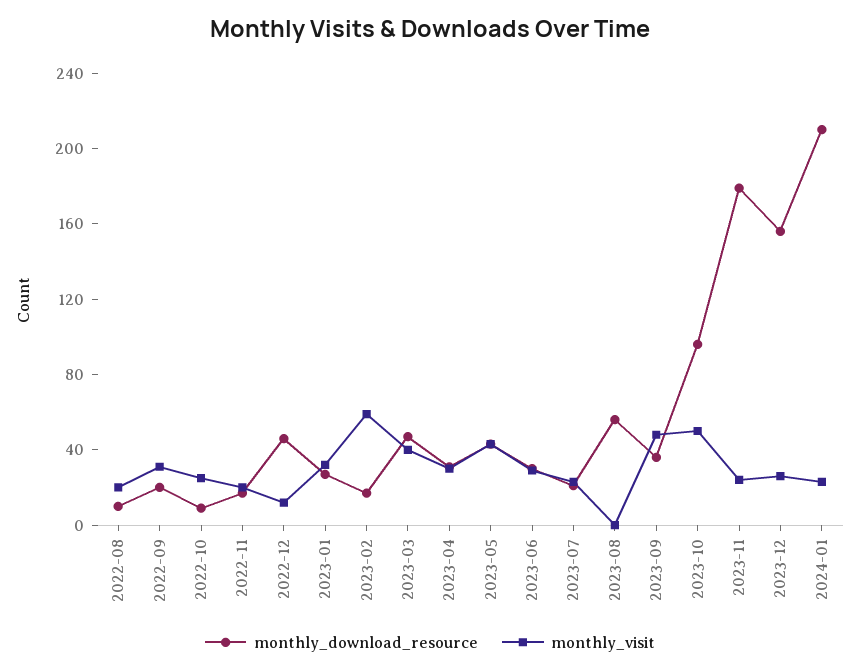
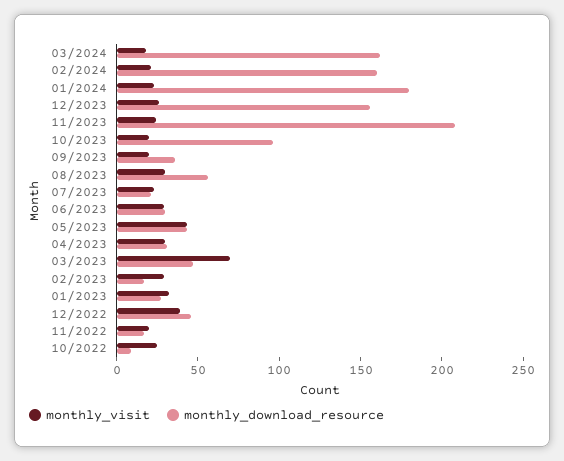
monthly_download_resource, 2022-08: 10 -> none
monthly_visit, 2022-08: 20 -> none
monthly_download_resource, 2022-09: 20 -> none
monthly_visit, 2022-09: 30 -> none
monthly_visit, 2022-12: 10 -> 40
monthly_visit, 2023-02: 60 -> 30
monthly_visit, 2023-03: 40 -> 70
monthly_visit, 2023-08: 0 -> 30
monthly_visit, 2023-09: 50 -> 20
monthly_visit, 2023-10: 50 -> 20
monthly_download_resource, 2023-11: 180 -> 210
monthly_download_resource, 2024-01: 210 -> 180
monthly_visit, 03/2024: none -> 20
monthly_download_resource, 03/2024: none -> 160
monthly_visit, 02/2024: none -> 20
monthly_download_resource, 02/2024: none -> 160

